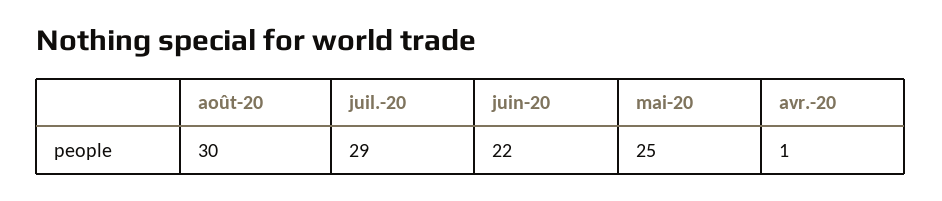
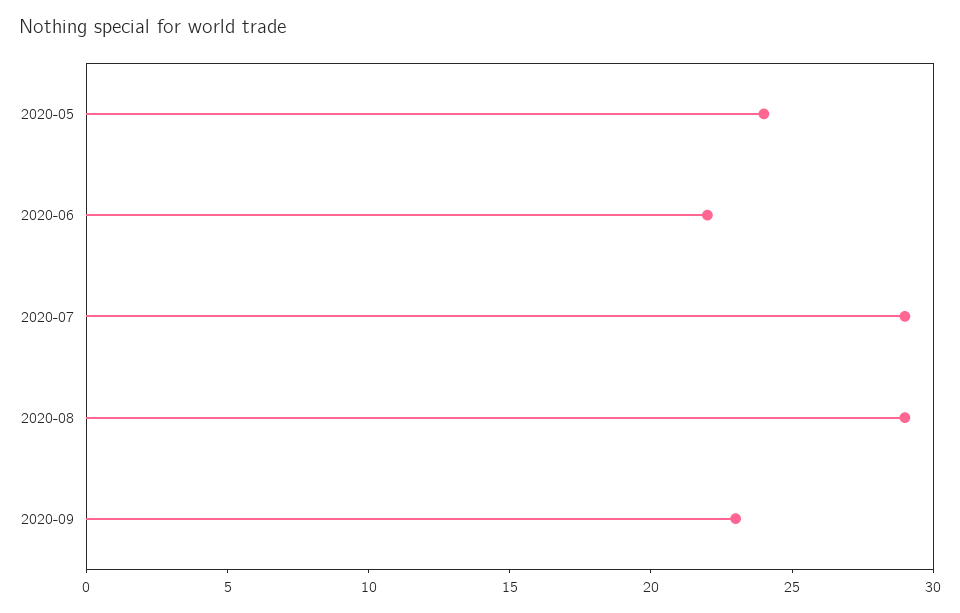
août-20: 30 -> 29
mai-20: 25 -> 24
avr.-20: 1 -> none
2020-09: none -> 23

